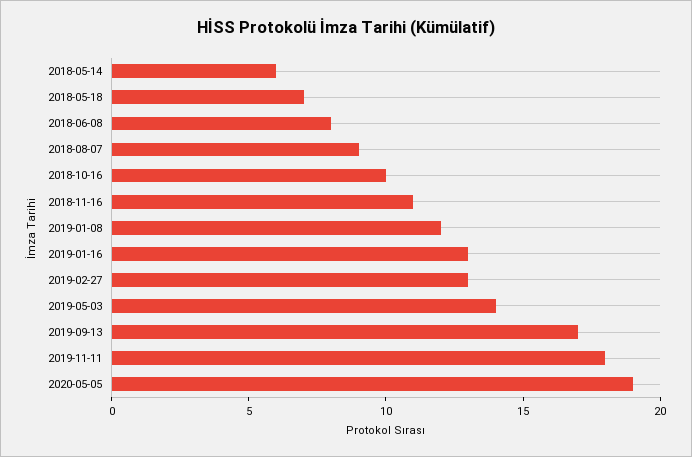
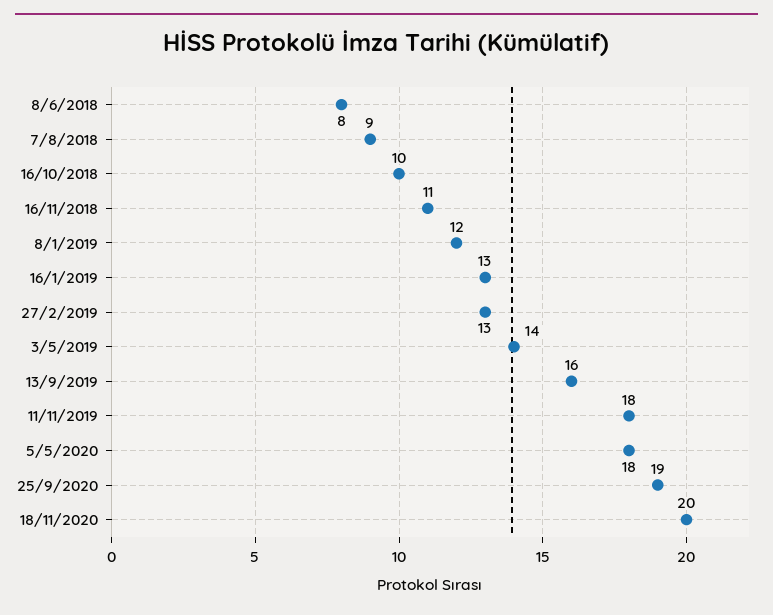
2018-05-14: 6 -> none
2018-05-18: 7 -> none
2019-09-13: 17 -> 16
2020-05-05: 19 -> 18
25/9/2020: none -> 19
18/11/2020: none -> 20

